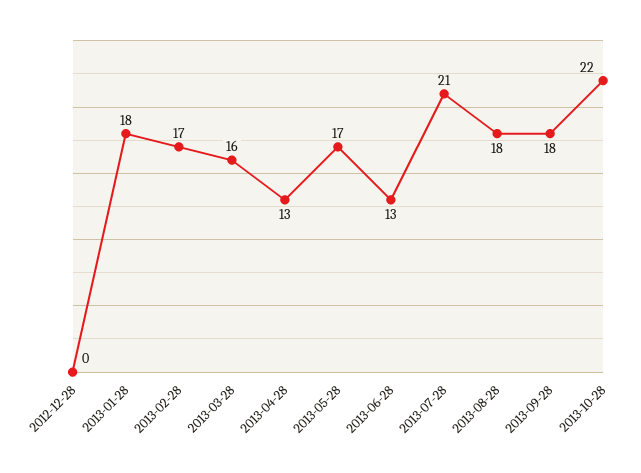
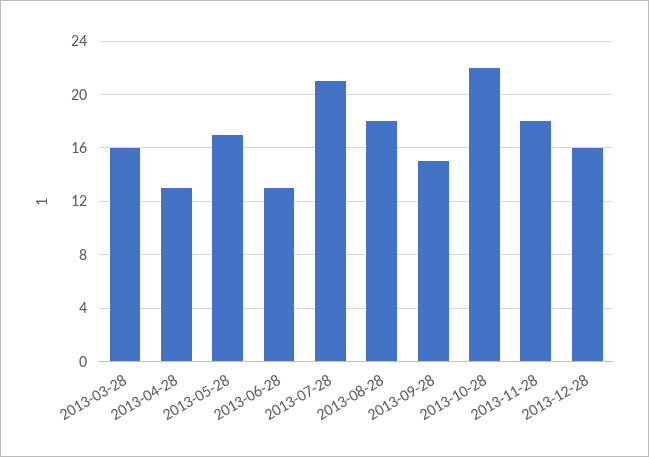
2012-12-28: 0 -> none
2013-01-28: 18 -> none
2013-02-28: 17 -> none
2013-09-28: 18 -> 15
2013-11-28: none -> 18
2013-12-28: none -> 16

